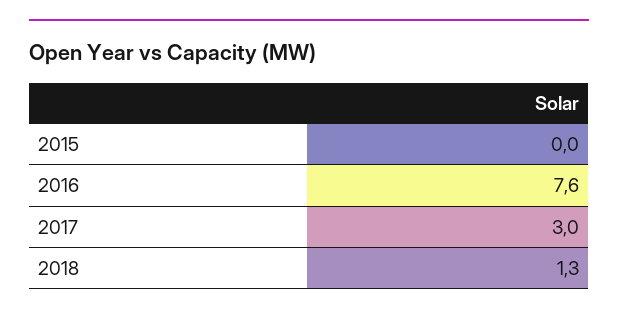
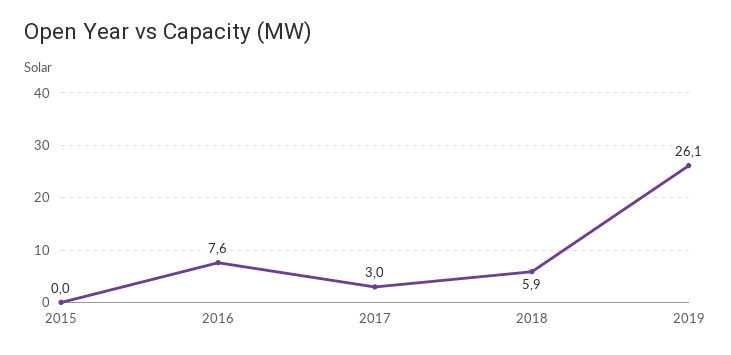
2018: 1.3 -> 5.9
2019: none -> 26.1

